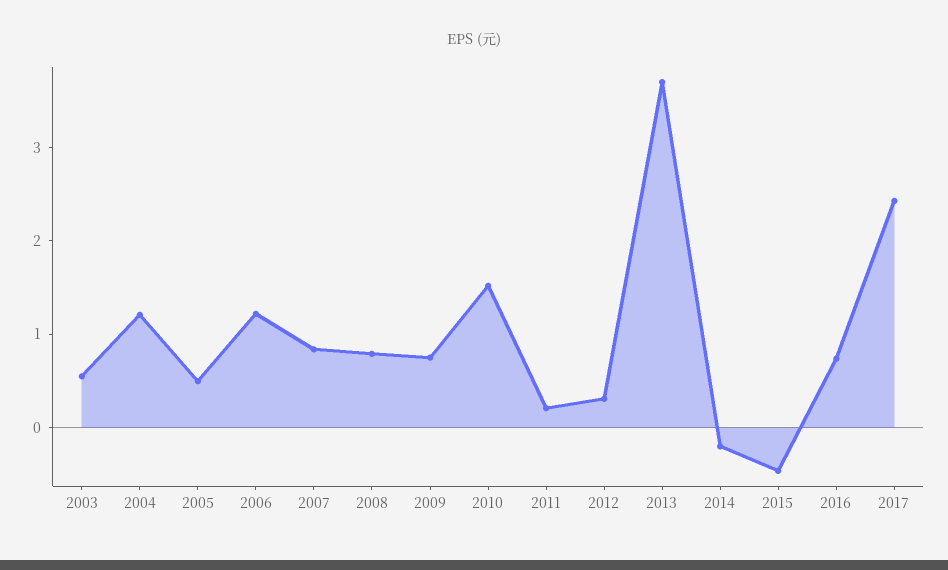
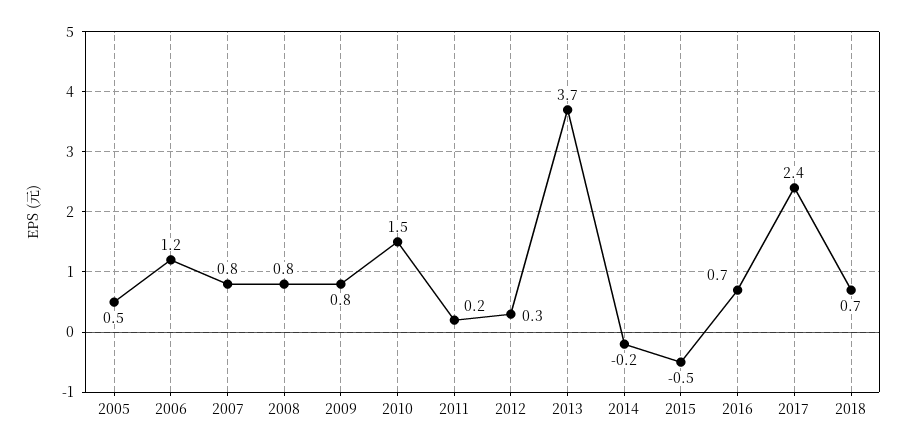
2003: 0.6 -> none
2004: 1.2 -> none
2018: none -> 0.7

